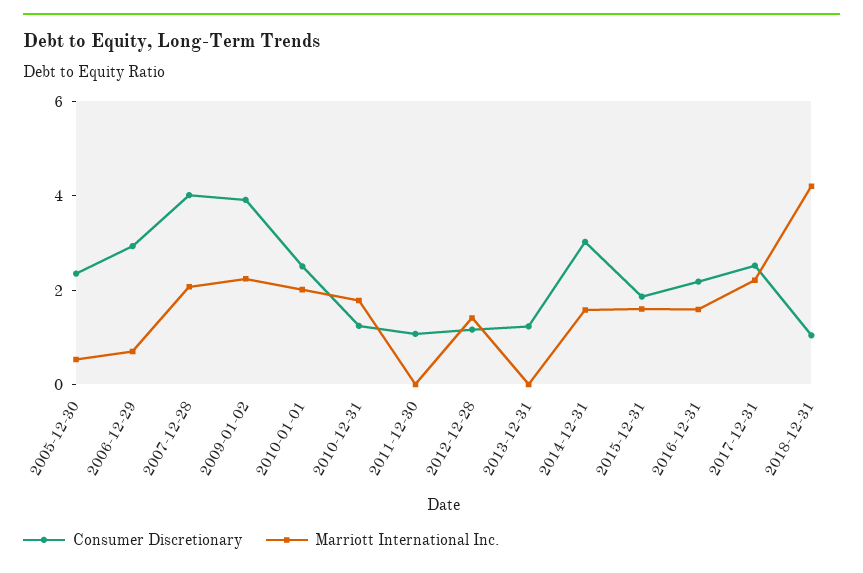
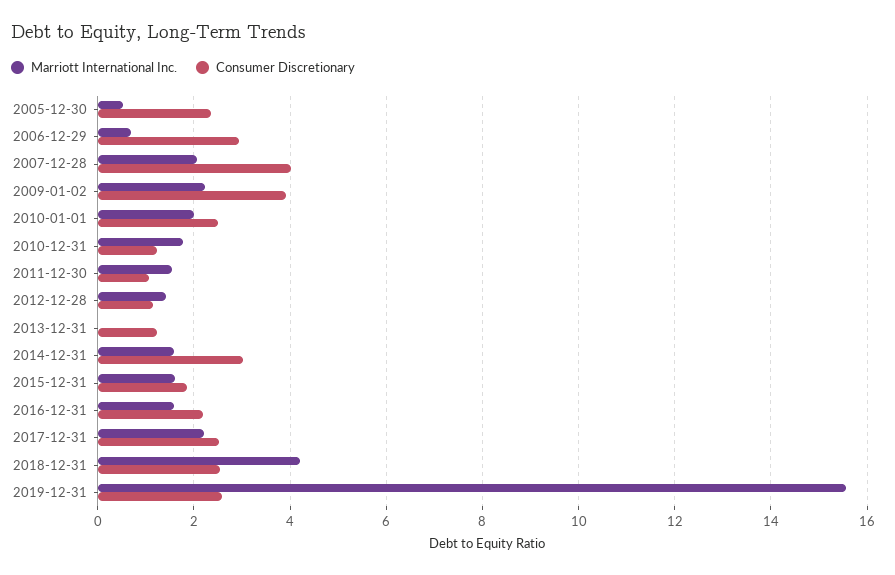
Marriott International Inc., 2011-12-30: 0 -> 1.6
Consumer Discretionary, 2018-12-31: 1 -> 2.6
Marriott International Inc., 2019-12-31: none -> 15.6
Consumer Discretionary, 2019-12-31: none -> 2.6

